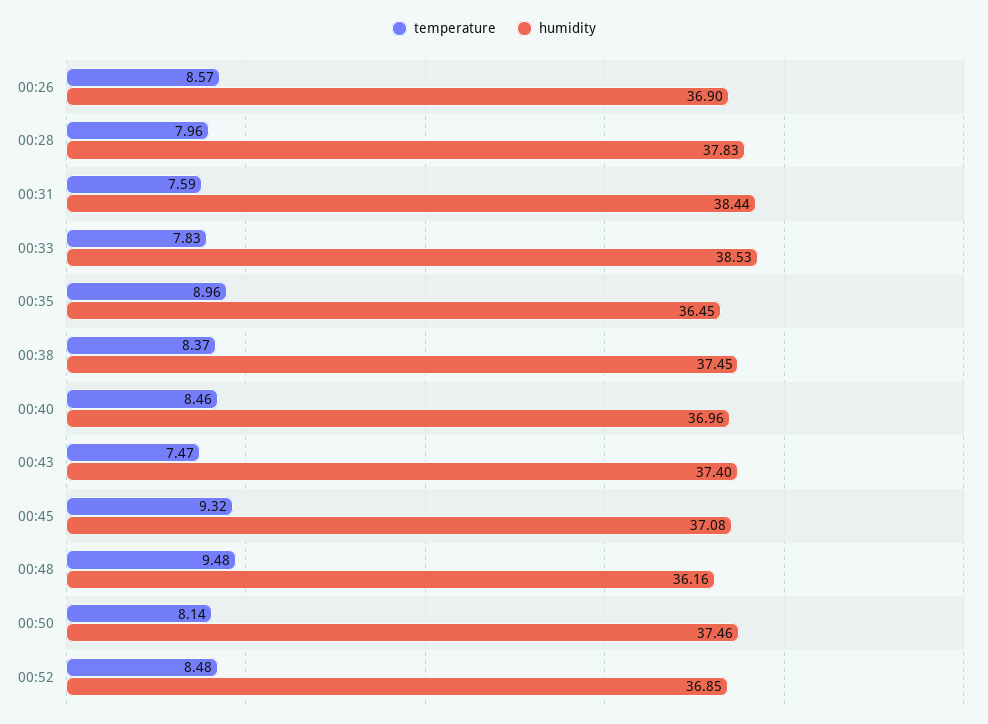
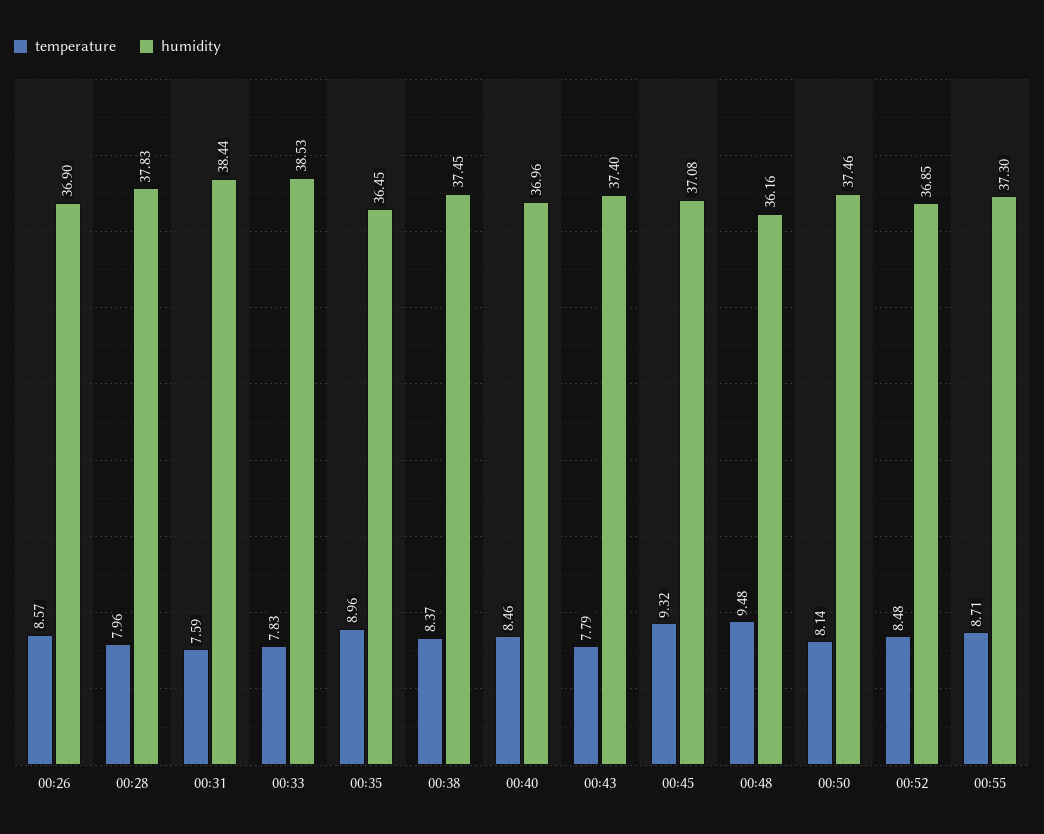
temperature, 00:43: 7.47 -> 7.79
temperature, 00:55: none -> 8.71
humidity, 00:55: none -> 37.3

